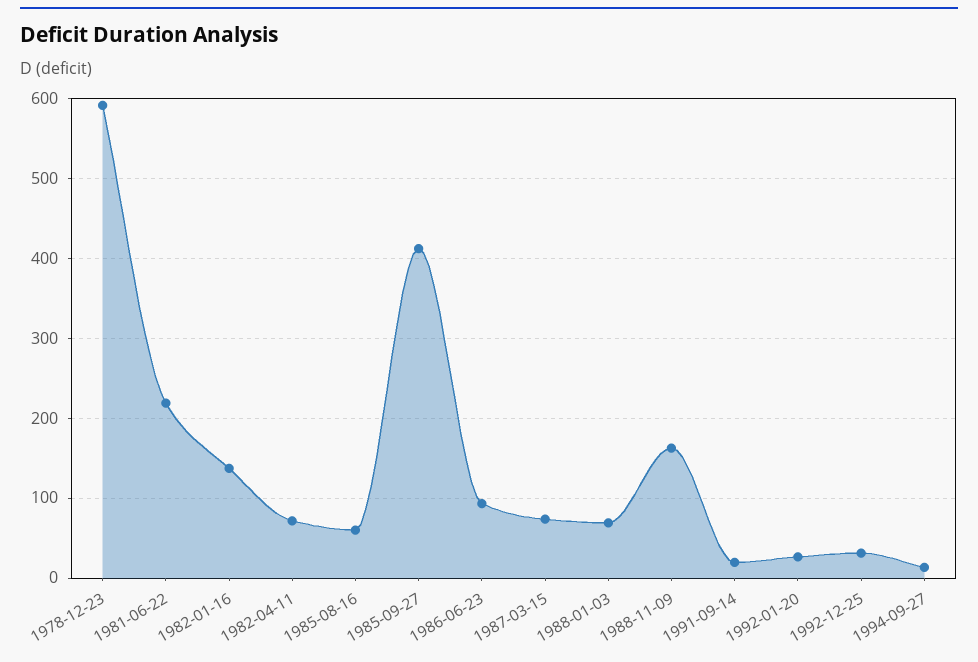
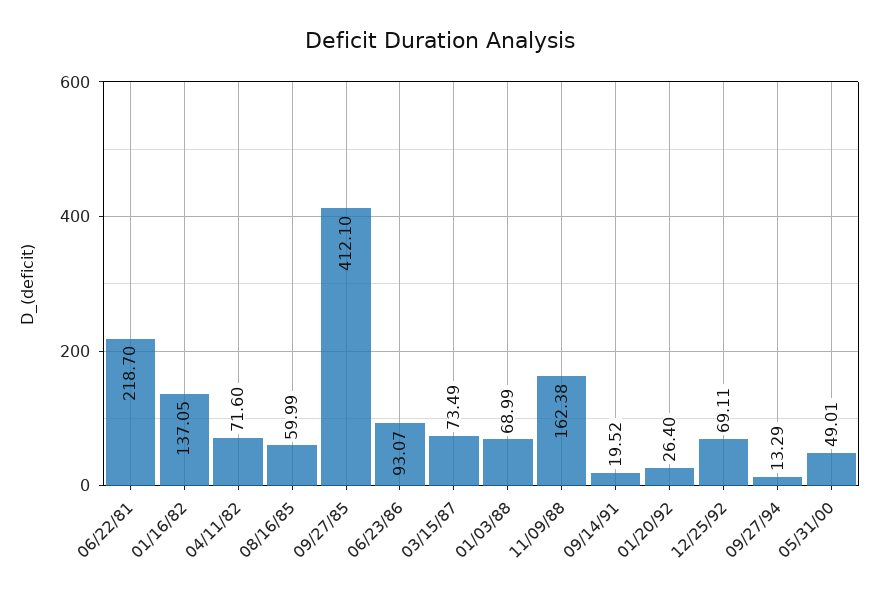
1978-12-23: 590 -> none
1992-12-25: 30 -> 69.11
05/31/00: none -> 49.01

